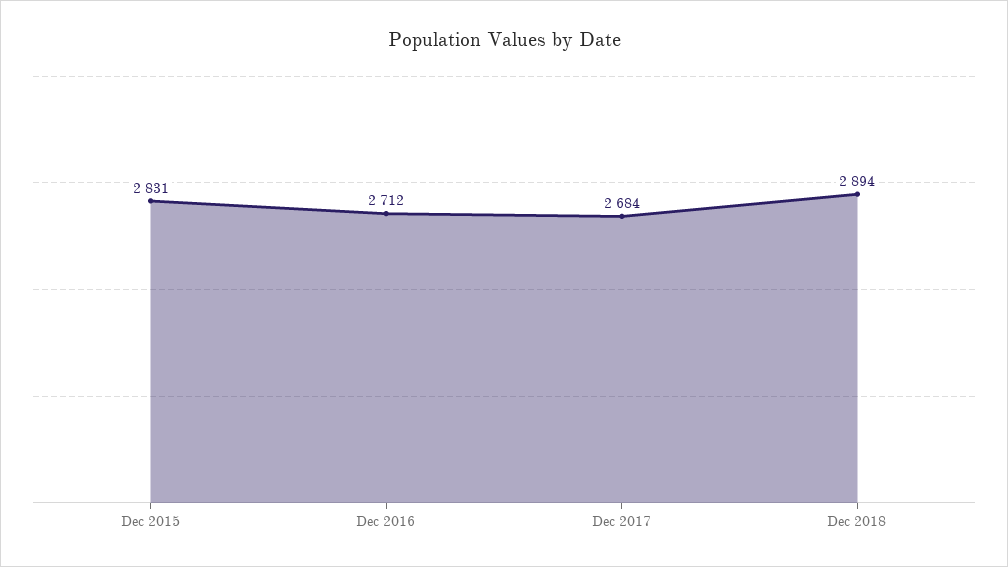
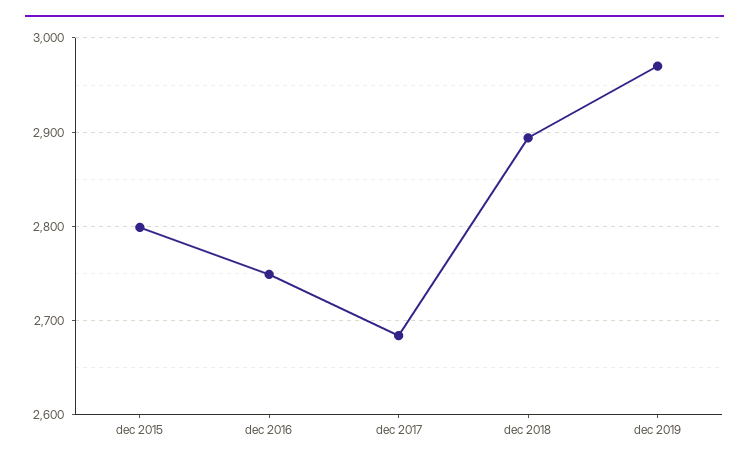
Dec 2015: 2831 -> 2800
Dec 2016: 2712 -> 2750
dec 2019: none -> 2970

